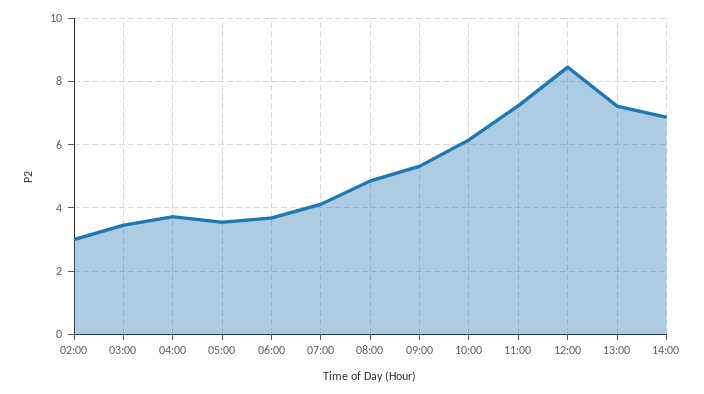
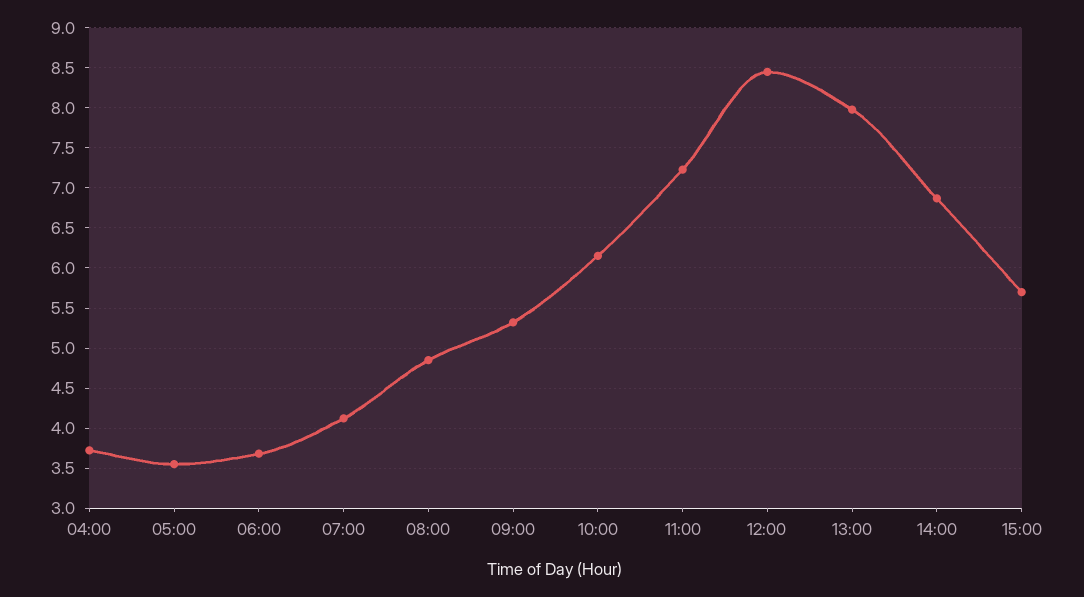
02:00: 3 -> none
03:00: 3.4 -> none
13:00: 7.2 -> 8
15:00: none -> 5.7

